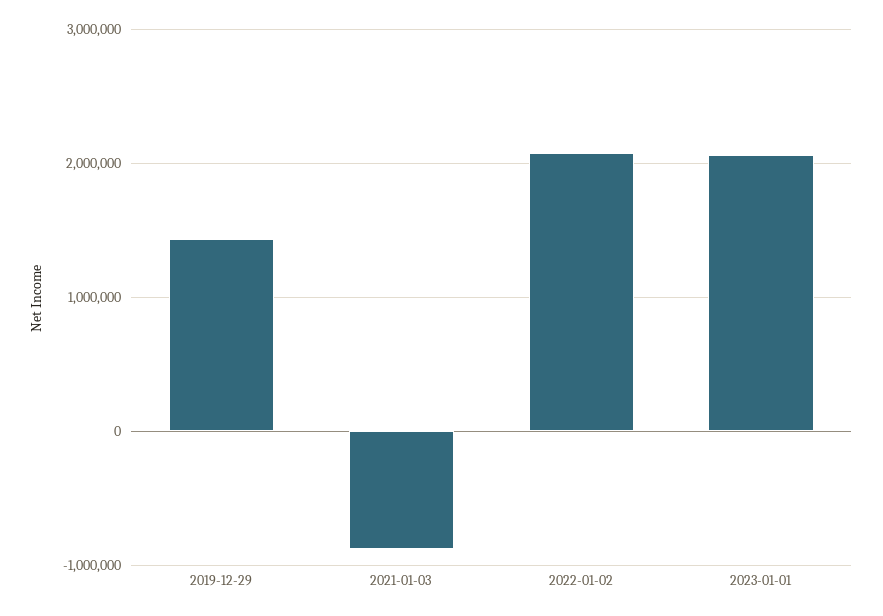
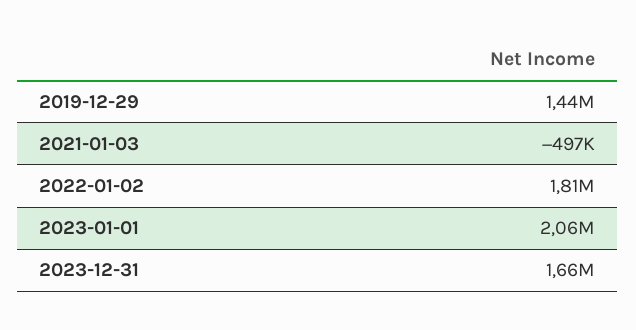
2021-01-03: -900000 -> -497000
2022-01-02: 2100000 -> 1810000
2023-12-31: none -> 1660000

